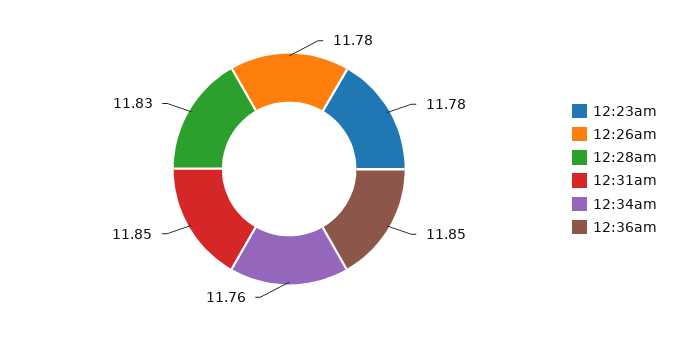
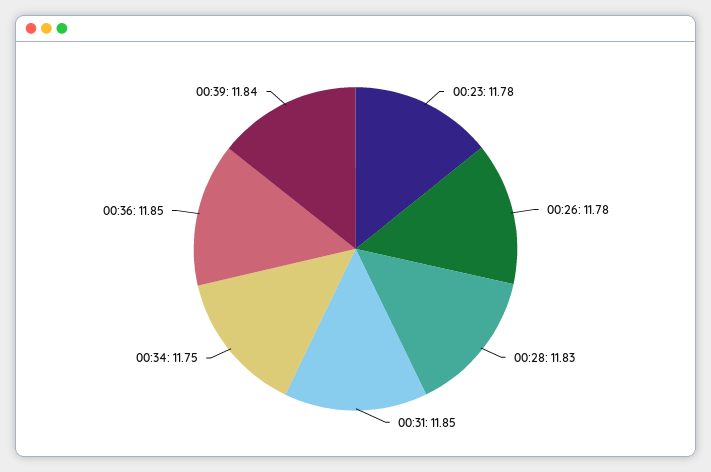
12:34am: 11.76 -> 11.75
00:39: none -> 11.84

